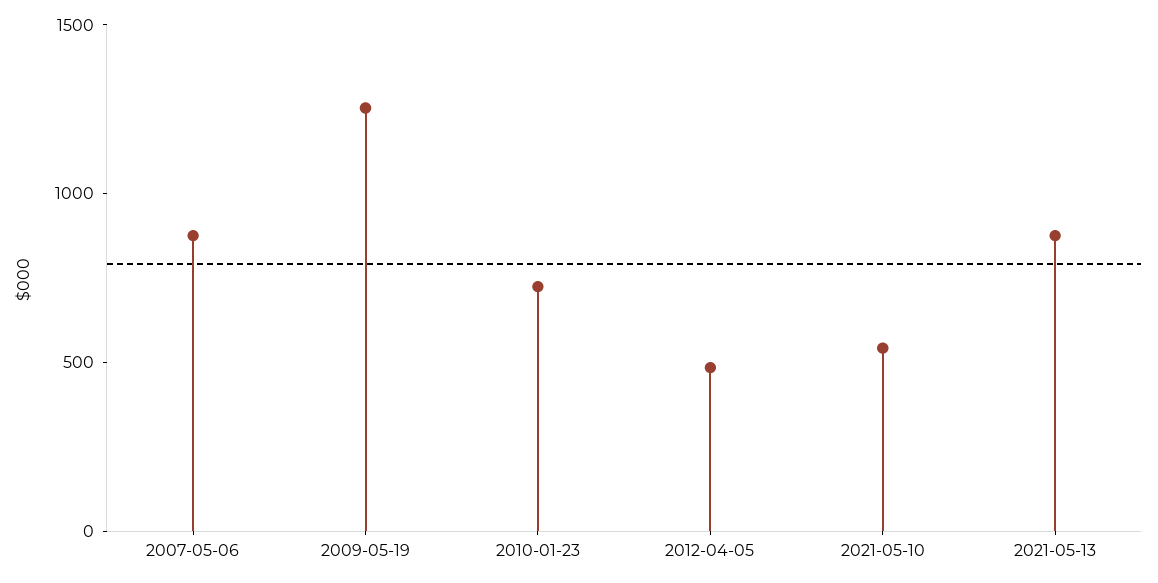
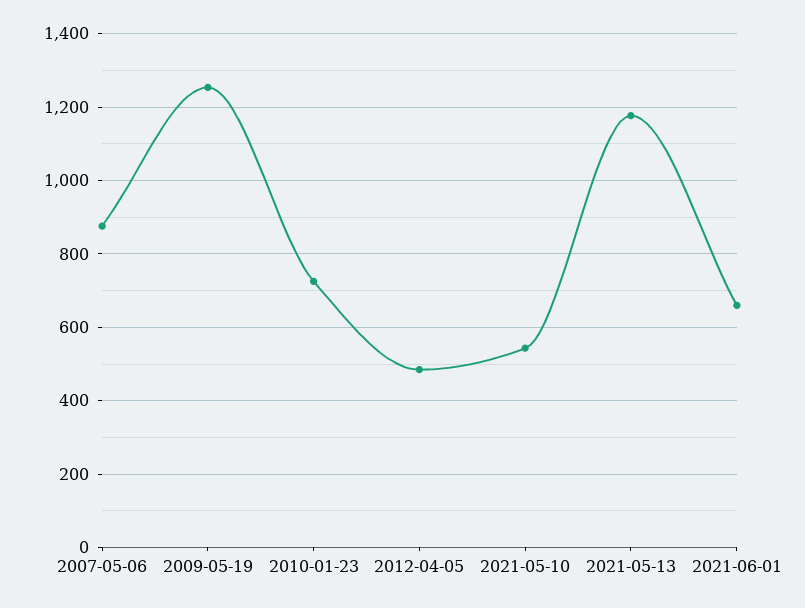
2021-05-13: 900 -> 1180
2021-06-01: none -> 660

